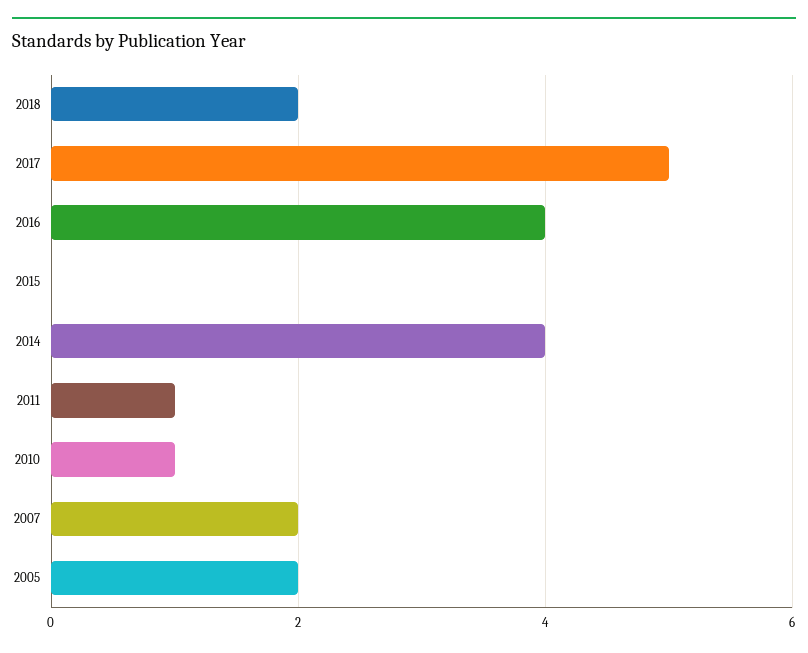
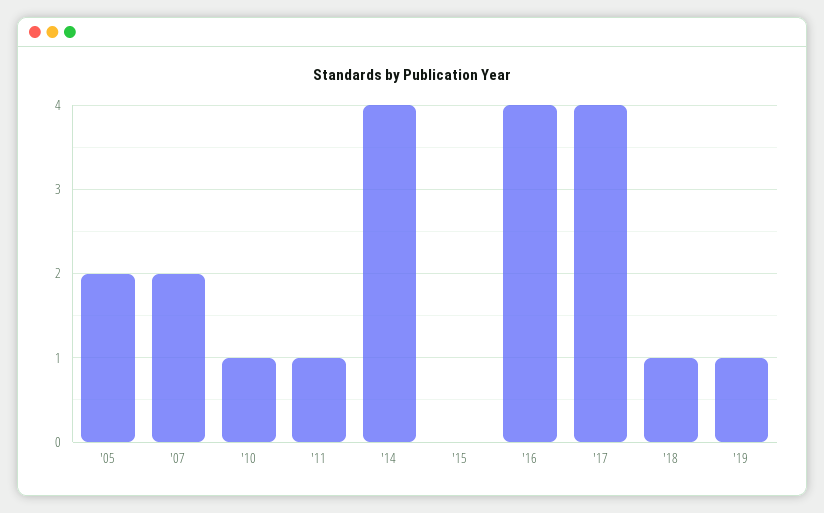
2018: 2 -> 1
2017: 5 -> 4
'19: none -> 1

